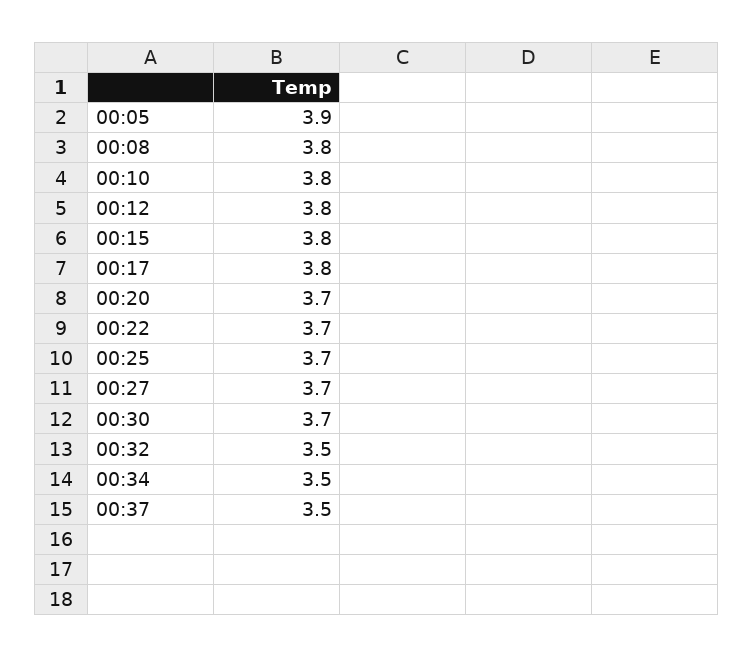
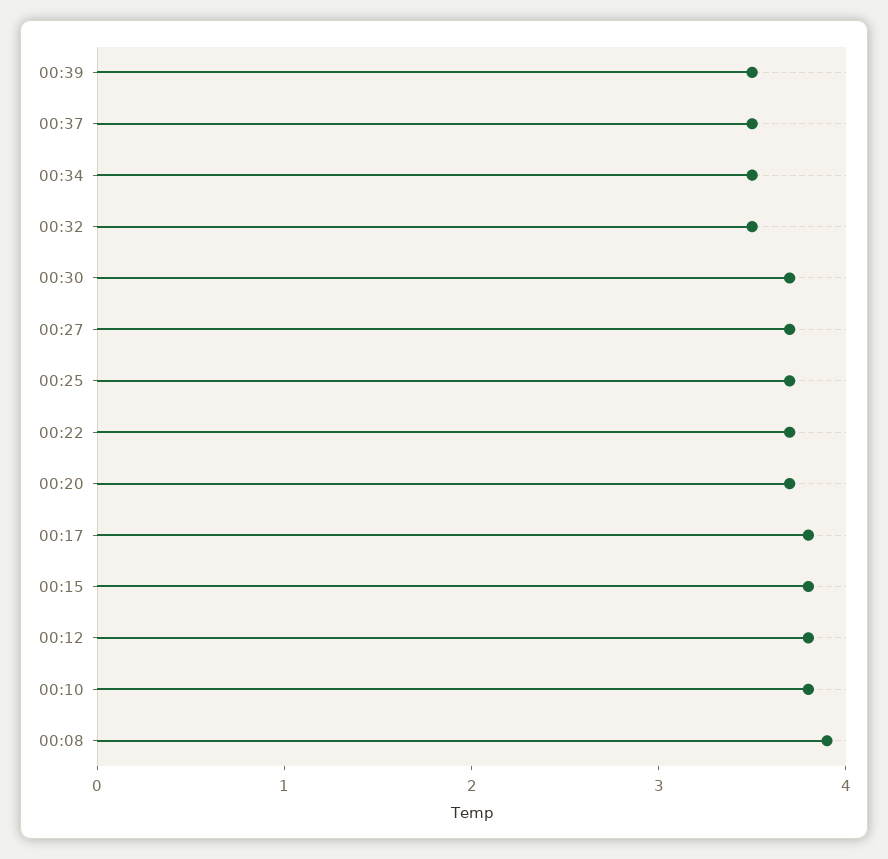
00:05: 3.9 -> none
00:08: 3.8 -> 3.9
00:39: none -> 3.5

